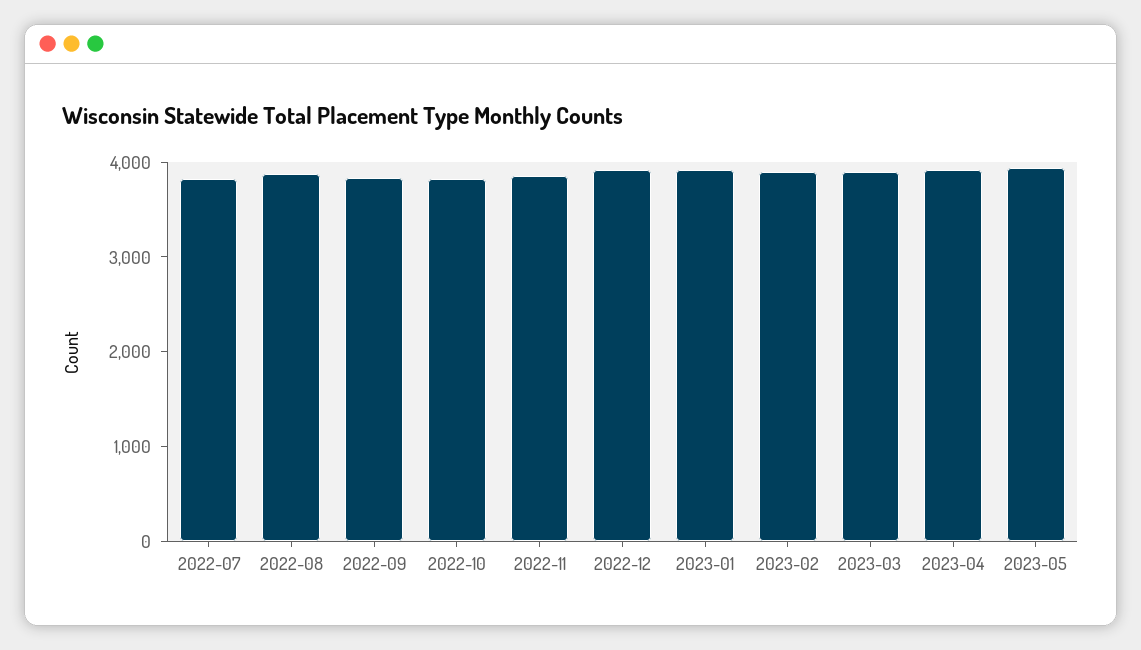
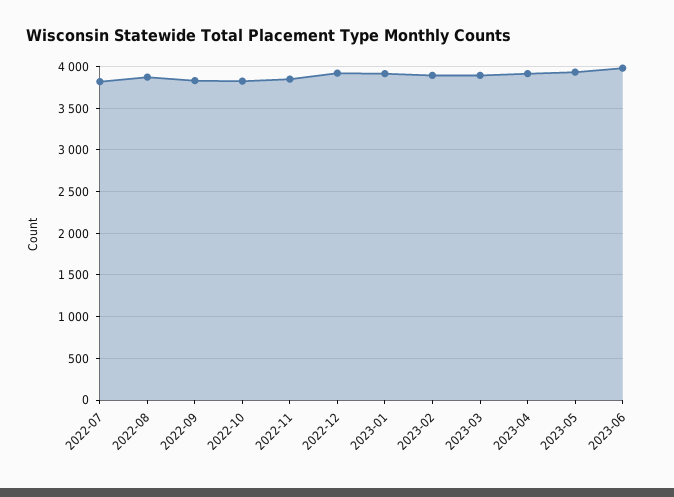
2023-06: none -> 4000

